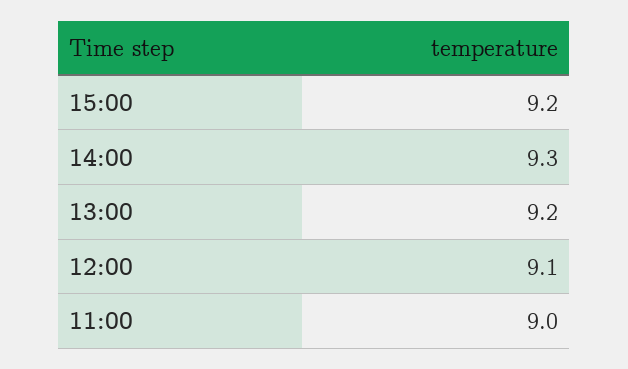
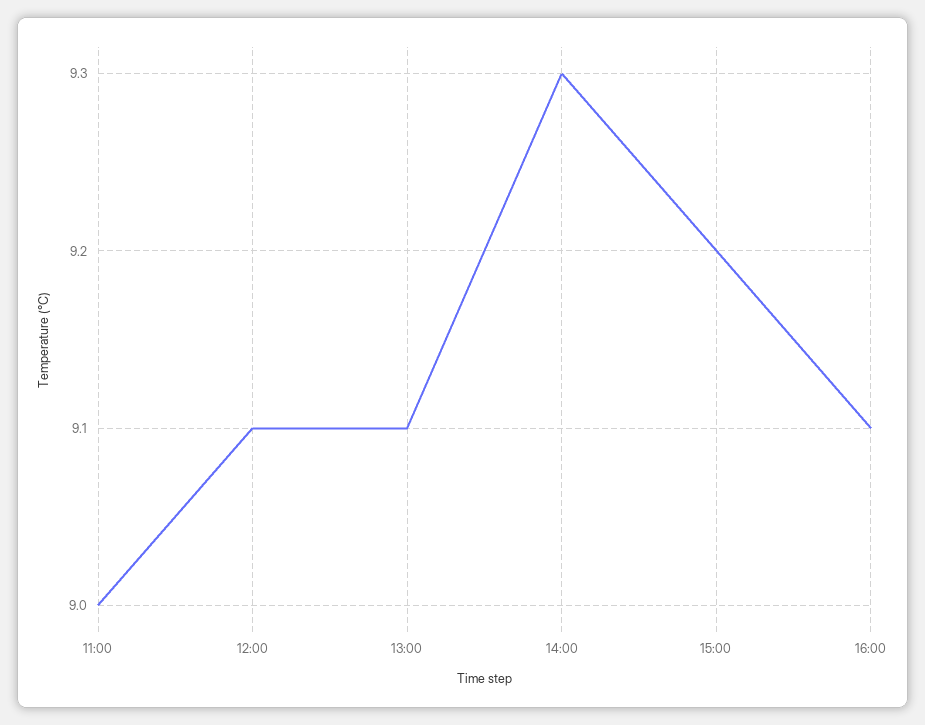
13:00: 9.2 -> 9.1
16:00: none -> 9.1

